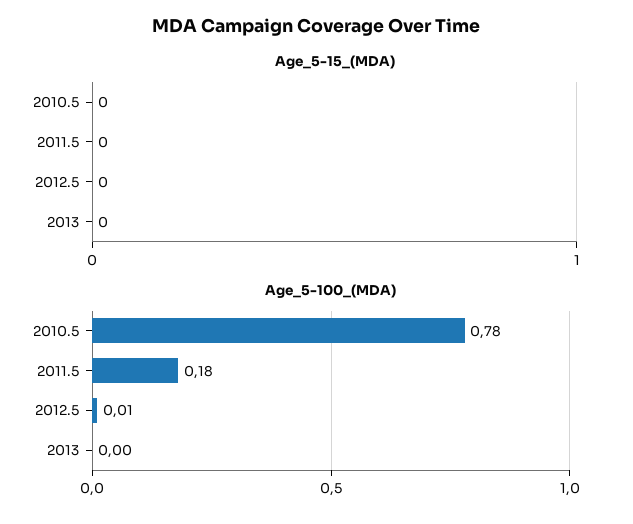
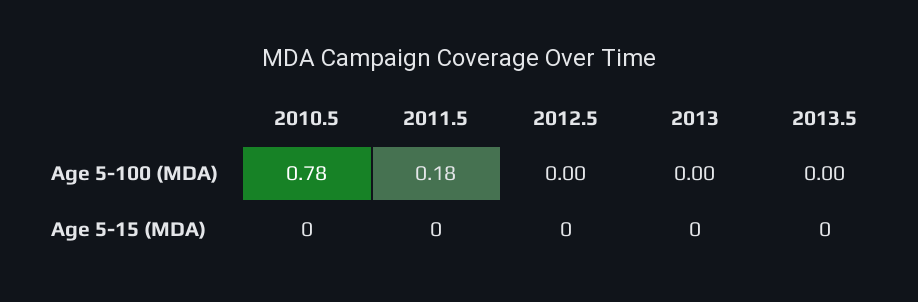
Age_5-100_(MDA), 2012.5: 0.01 -> 0
Age_5-100_(MDA), 2013.5: none -> 0
Age_5-15_(MDA), 2013.5: none -> 0

